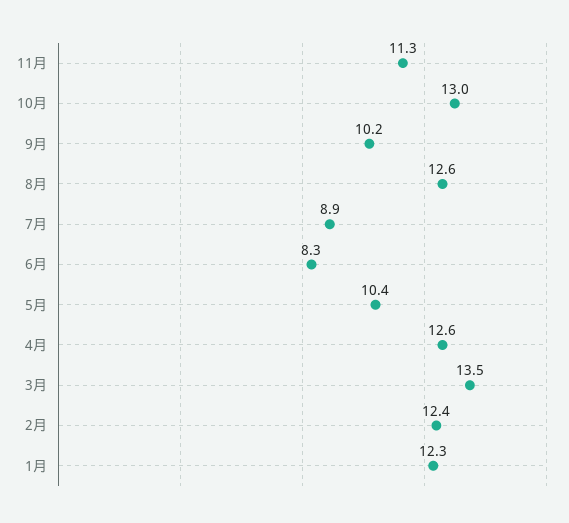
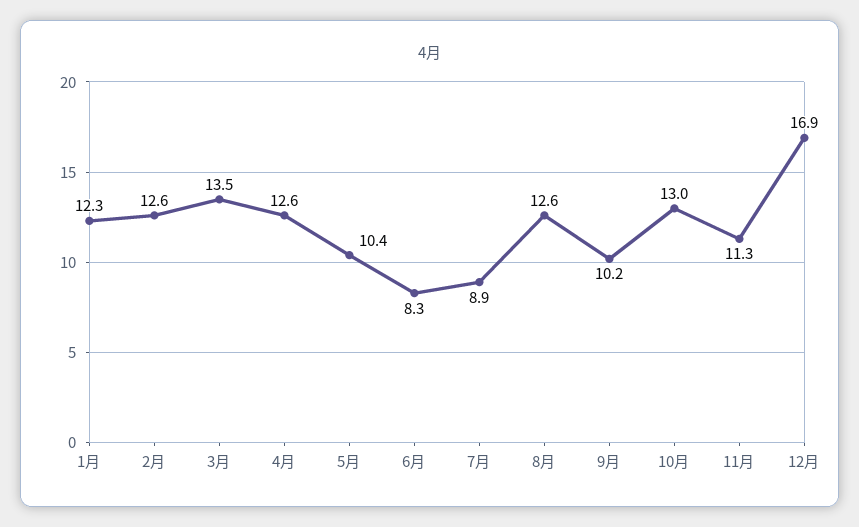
2月: 12.4 -> 12.6
12月: none -> 16.9

